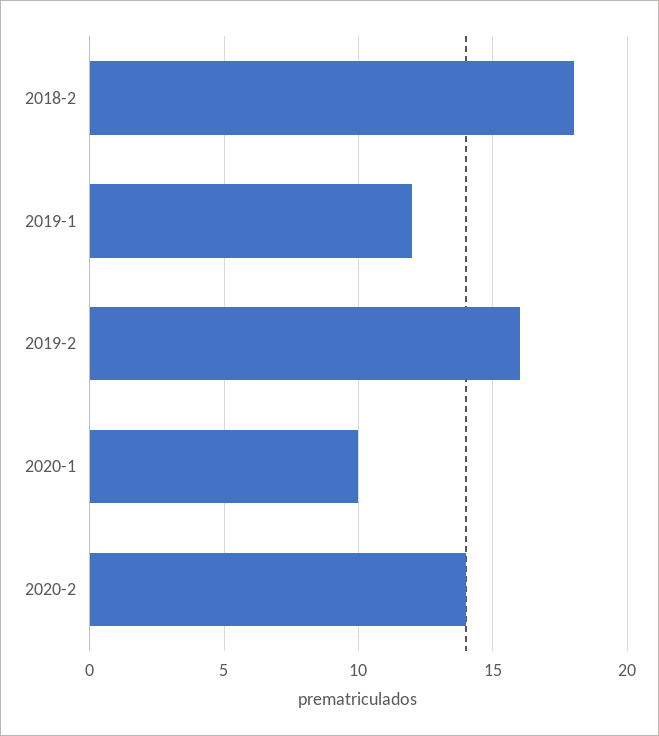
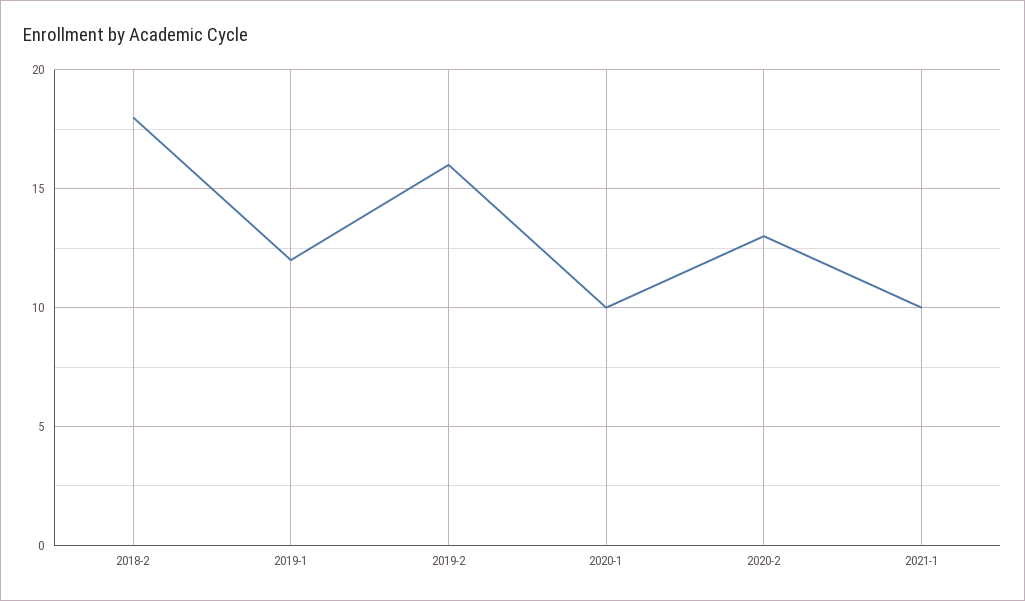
2020-2: 14 -> 13
2021-1: none -> 10

